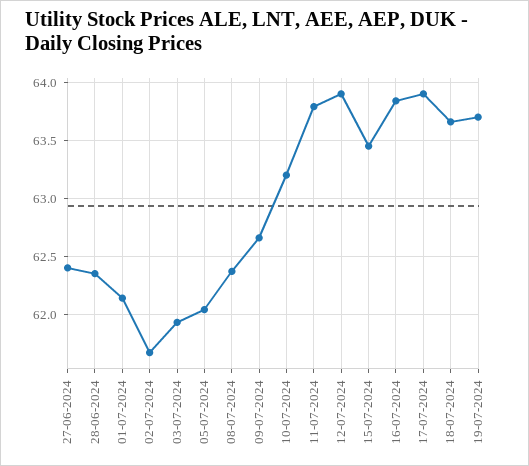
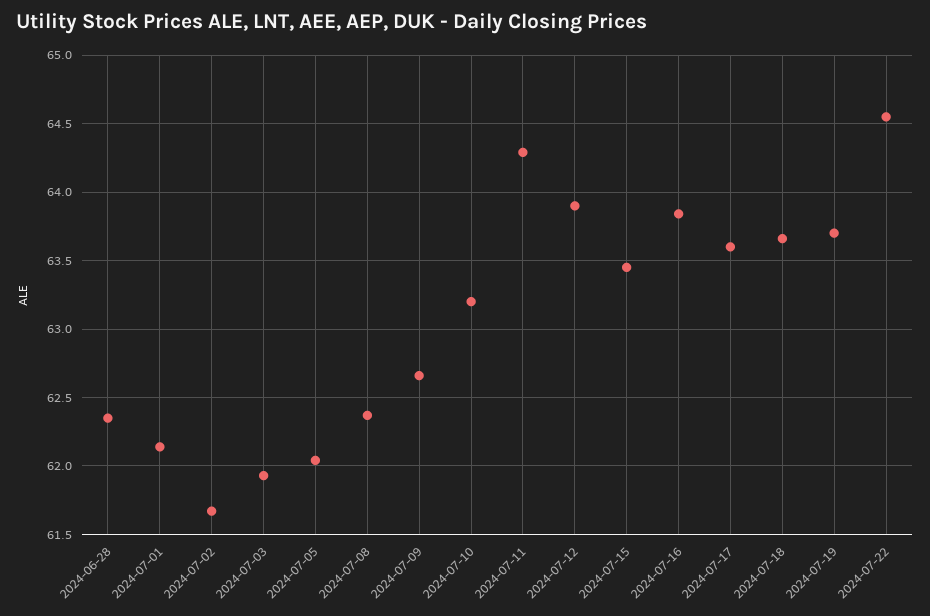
27-06-2024: 62.4 -> none
11-07-2024: 63.8 -> 64.3
17-07-2024: 63.9 -> 63.6
2024-07-22: none -> 64.55

